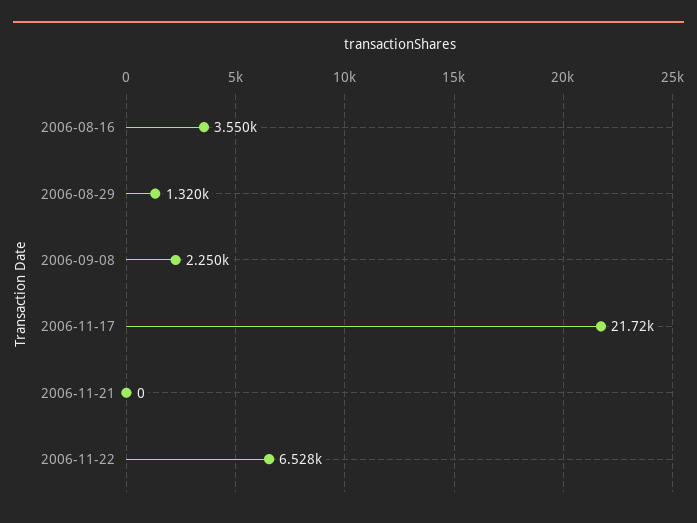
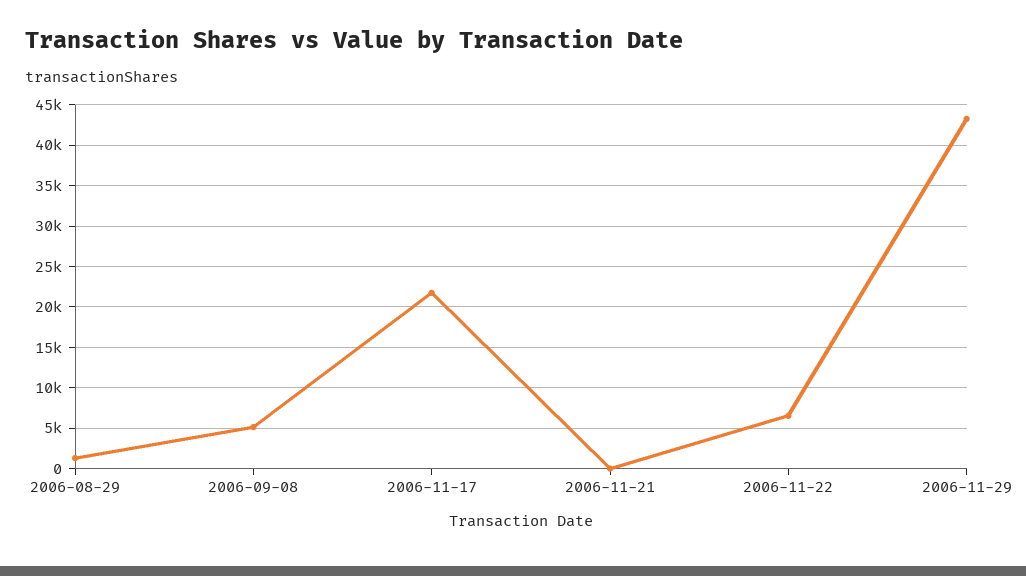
2006-08-16: 3550 -> none
2006-09-08: 2250 -> 5000
2006-11-29: none -> 43000

